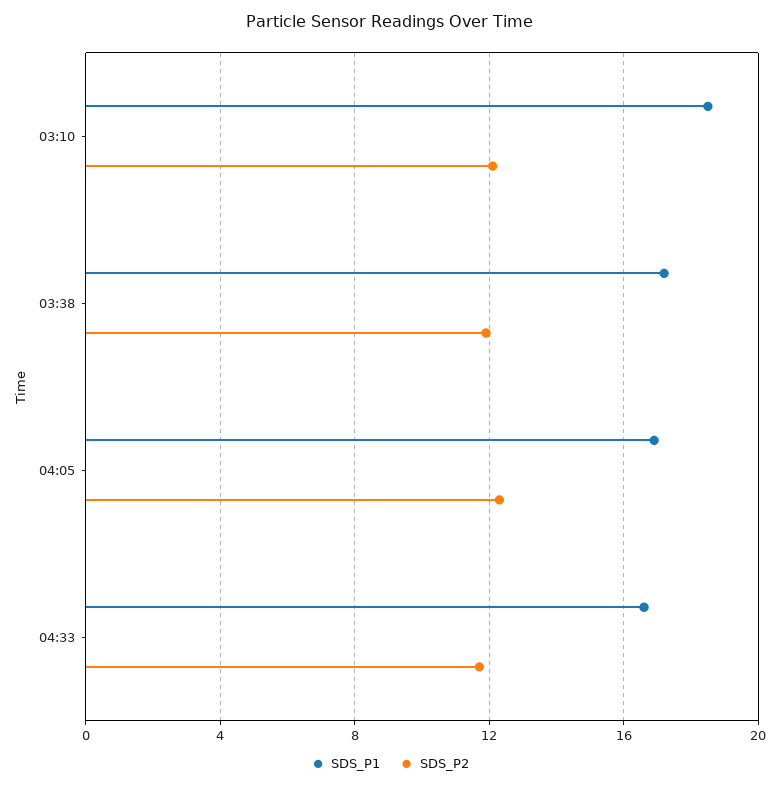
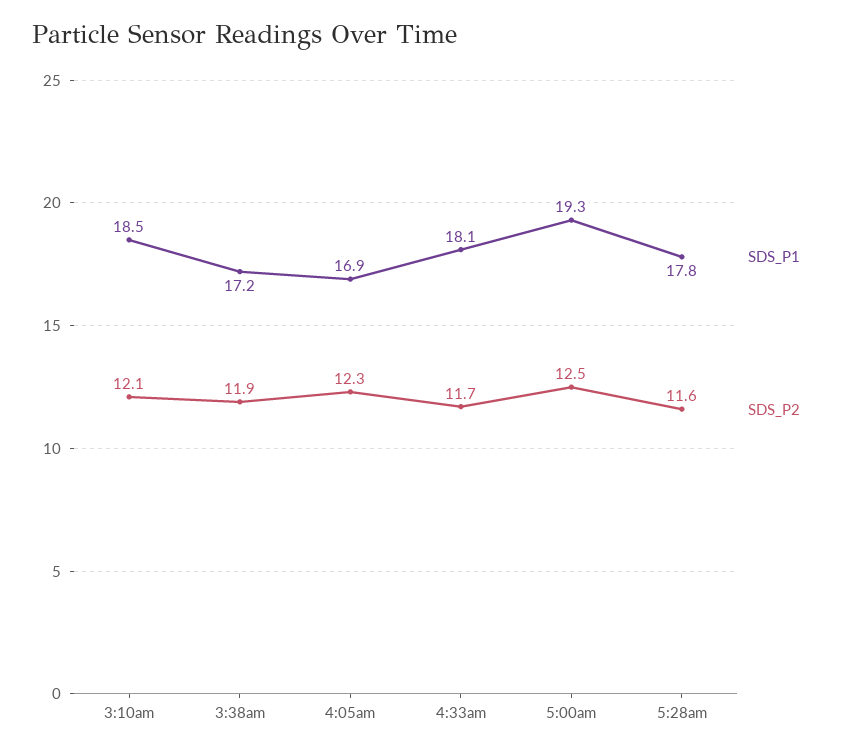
SDS_P1, 04:33: 16.5 -> 18.1
SDS_P1, 5:00am: none -> 19.3
SDS_P2, 5:00am: none -> 12.5
SDS_P1, 5:28am: none -> 17.8
SDS_P2, 5:28am: none -> 11.6

